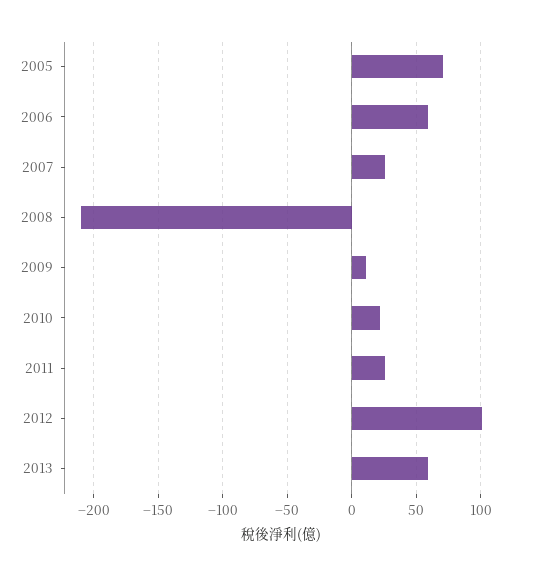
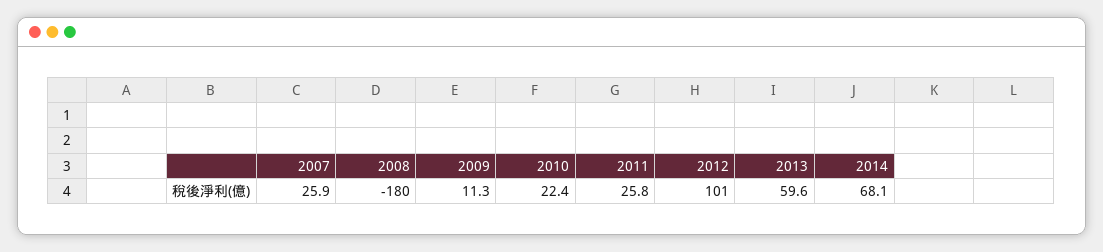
2005: 70 -> none
2006: 60 -> none
2008: -210 -> -180
2014: none -> 68.1

